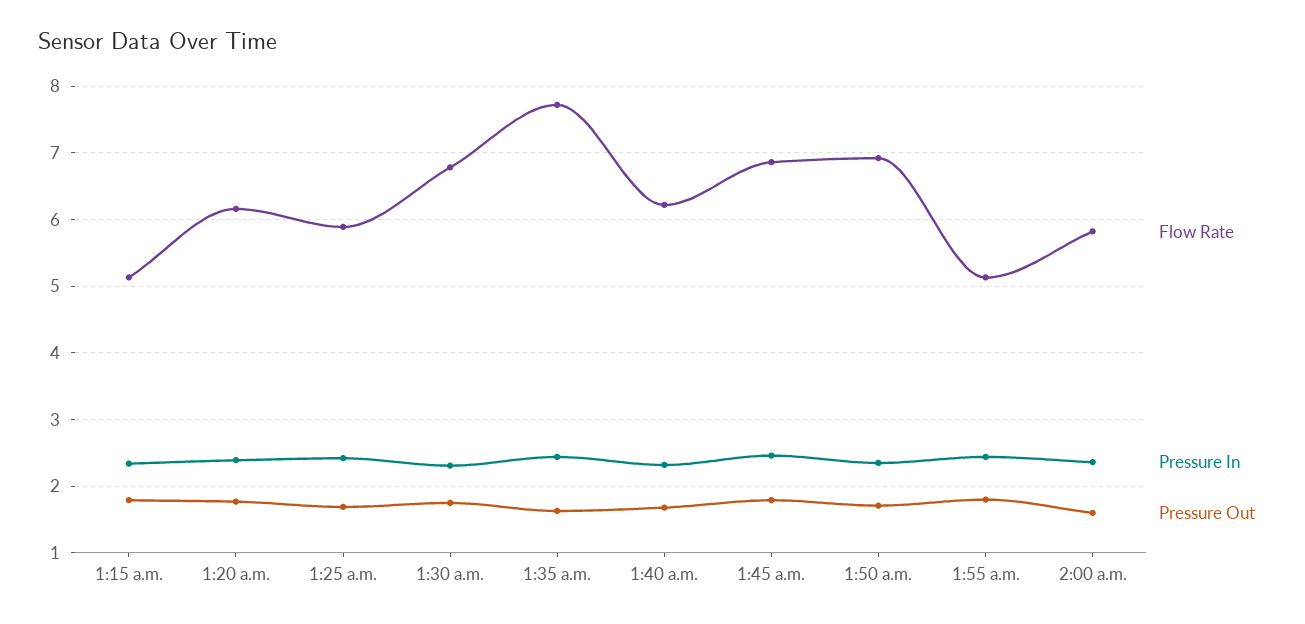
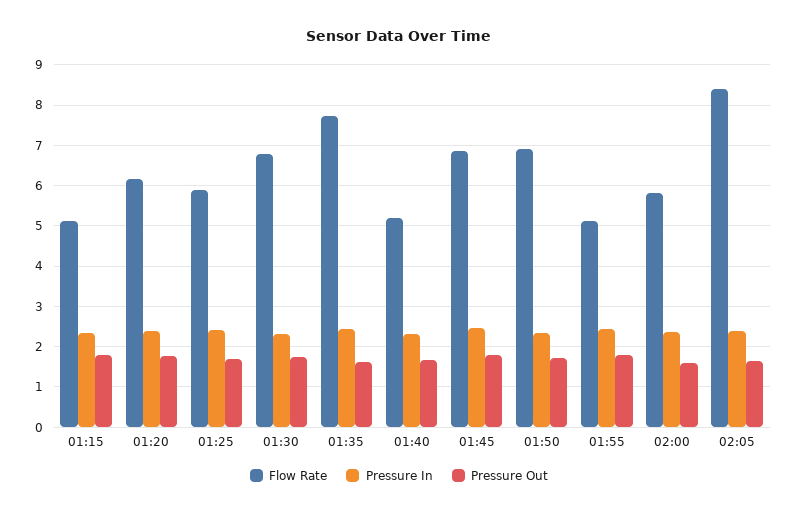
Flow Rate, 1:40 a.m.: 6.2 -> 5.2
Flow Rate, 02:05: none -> 8.4
Pressure In, 02:05: none -> 2.4
Pressure Out, 02:05: none -> 1.6

